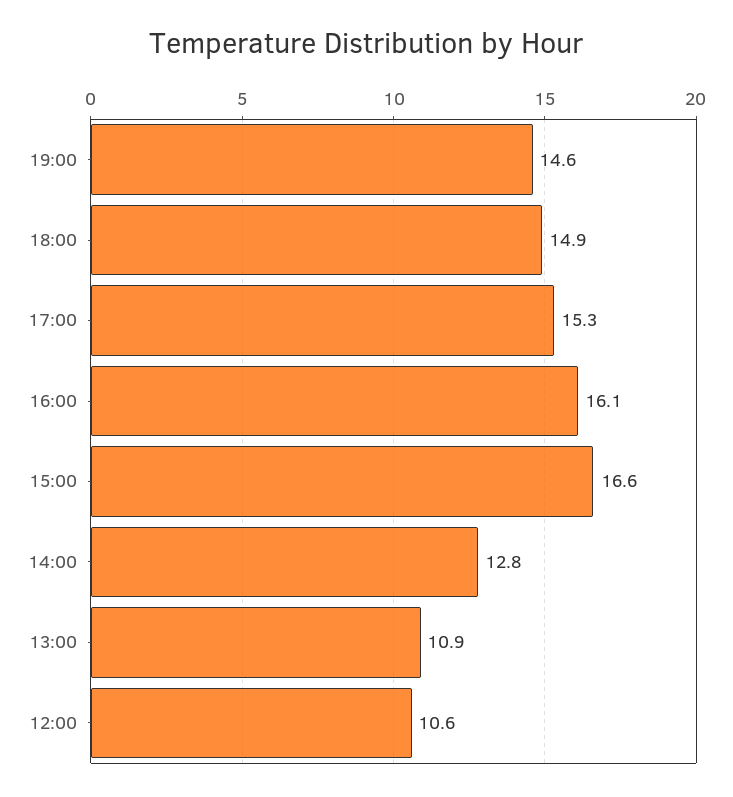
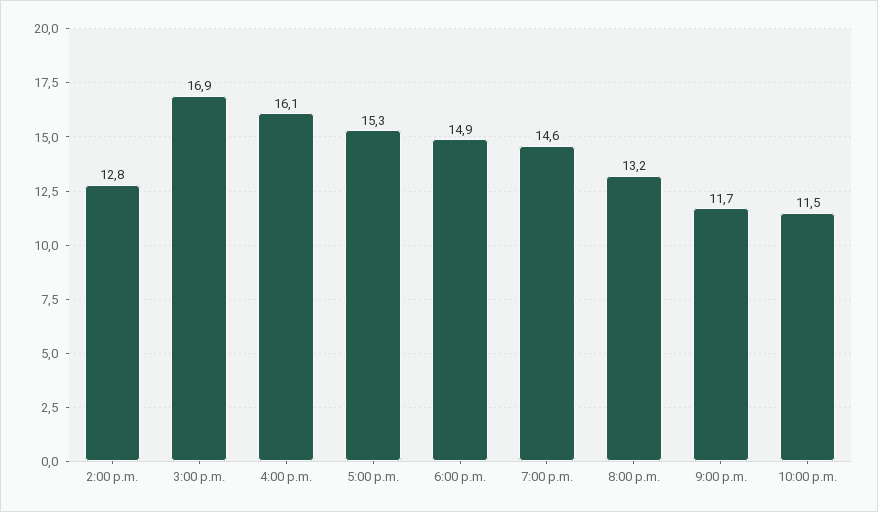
15:00: 16.6 -> 16.9
13:00: 10.9 -> none
12:00: 10.6 -> none
8:00 p.m.: none -> 13.2
9:00 p.m.: none -> 11.7
10:00 p.m.: none -> 11.5

